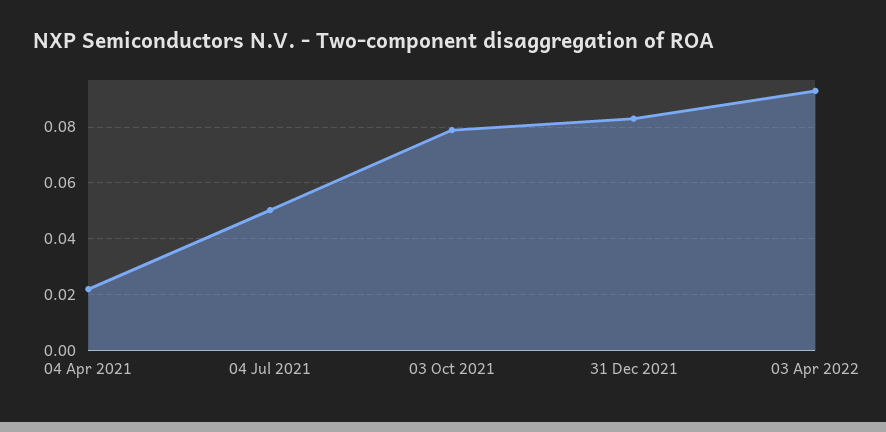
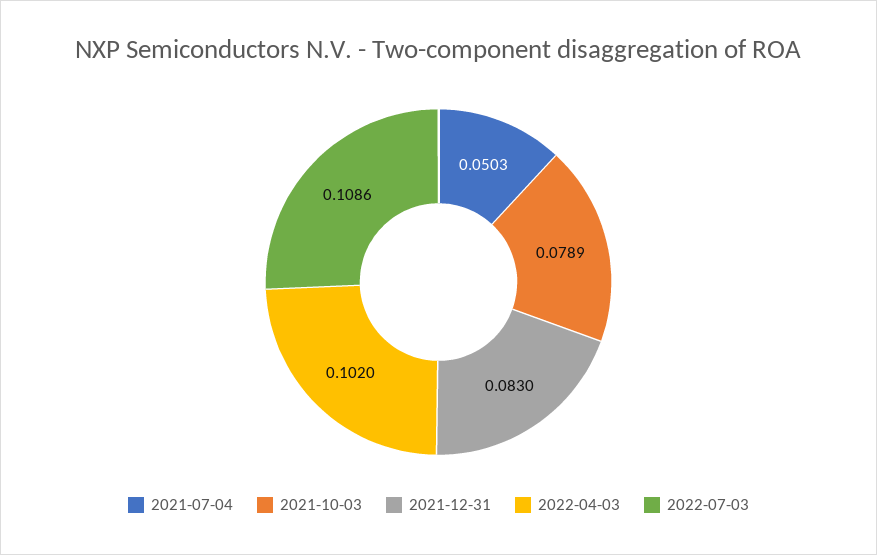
04 Apr 2021: 0.0225 -> none
03 Apr 2022: 0.0925 -> 0.102
2022-07-03: none -> 0.1086

